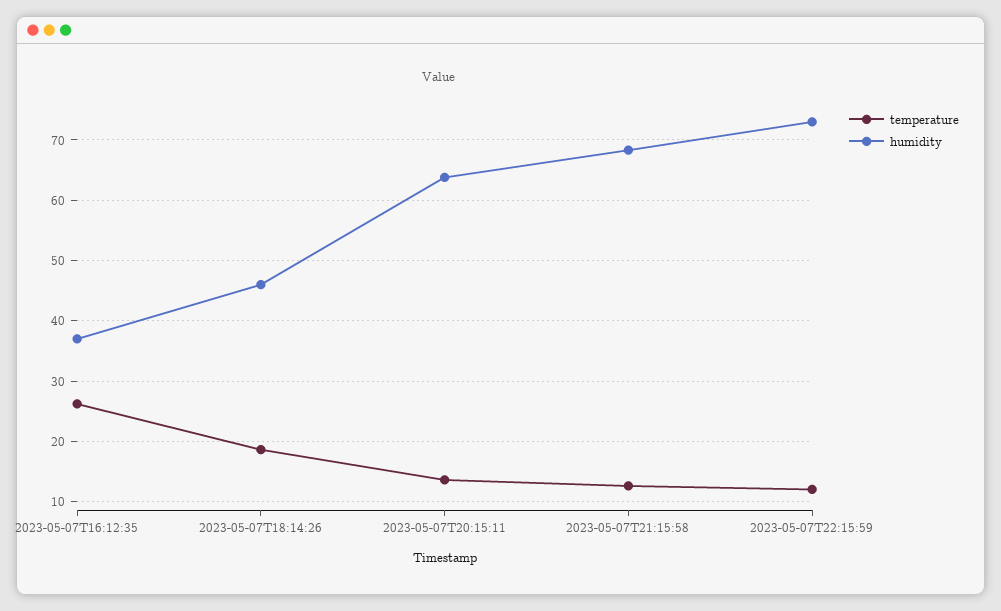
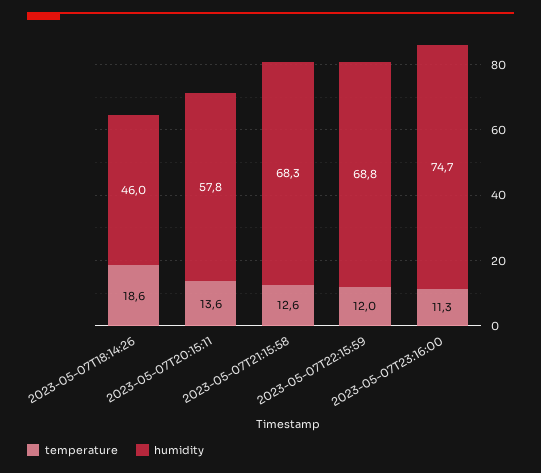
temperature, 2023-05-07T16:12:35: 26 -> none
humidity, 2023-05-07T16:12:35: 37 -> none
humidity, 2023-05-07T20:15:11: 64 -> 57.8
humidity, 2023-05-07T22:15:59: 73 -> 68.8
temperature, 2023-05-07T23:16:00: none -> 11.3
humidity, 2023-05-07T23:16:00: none -> 74.7

